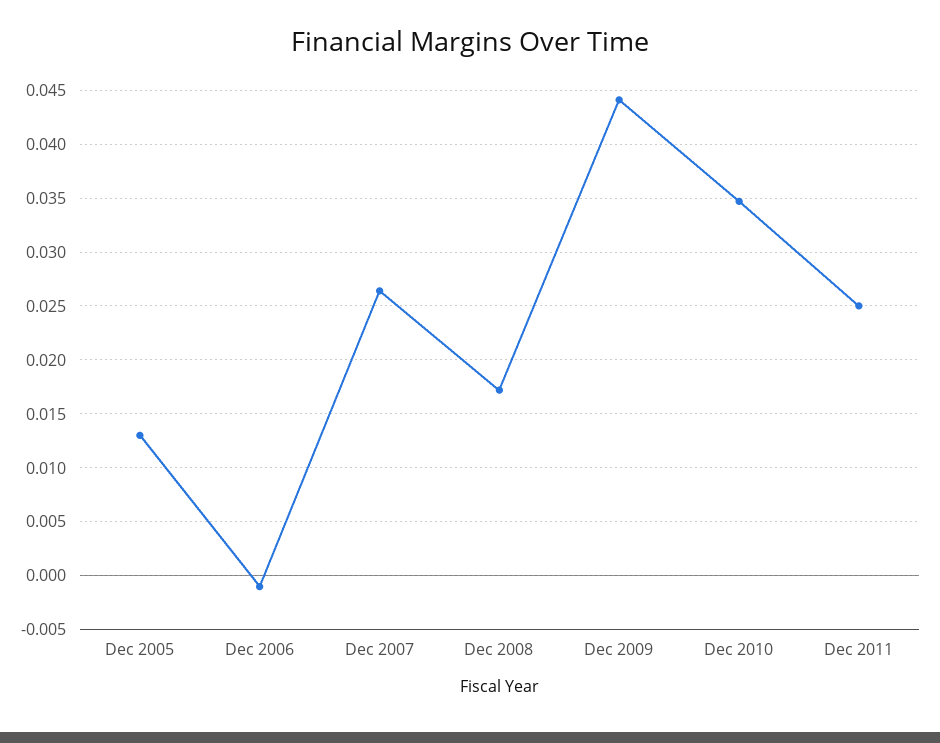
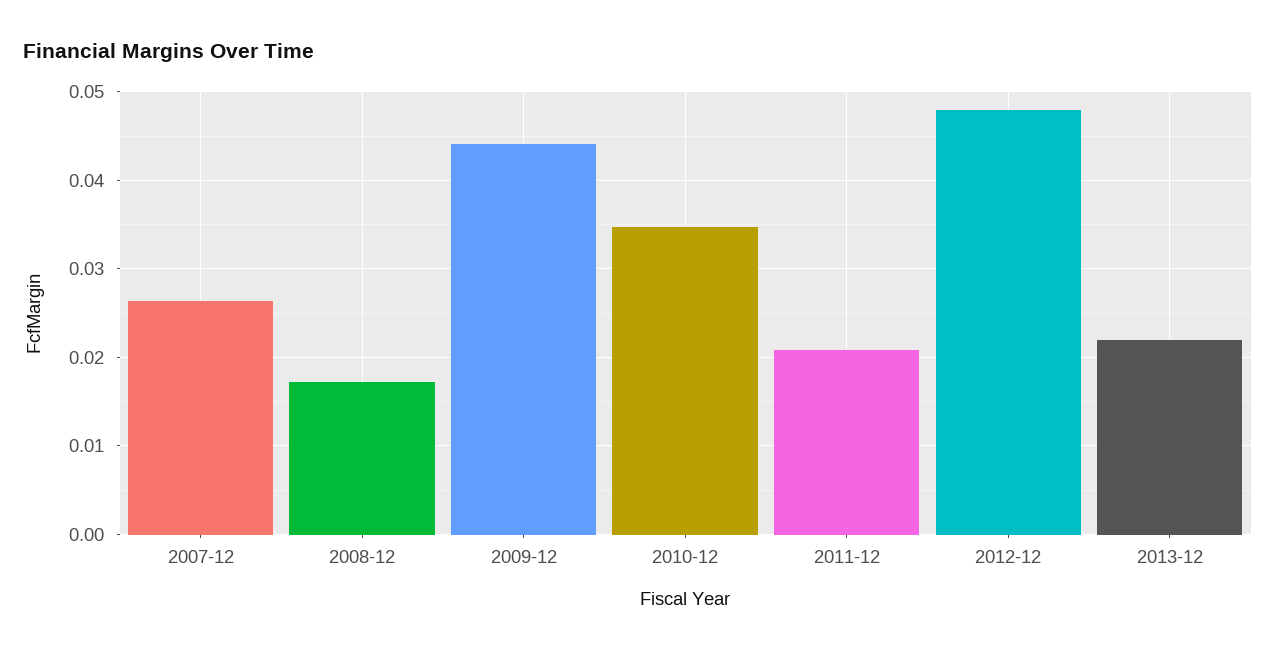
Dec 2005: 0.013 -> none
Dec 2006: -0.001 -> none
Dec 2011: 0.025 -> 0.021
2012-12: none -> 0.048
2013-12: none -> 0.022

